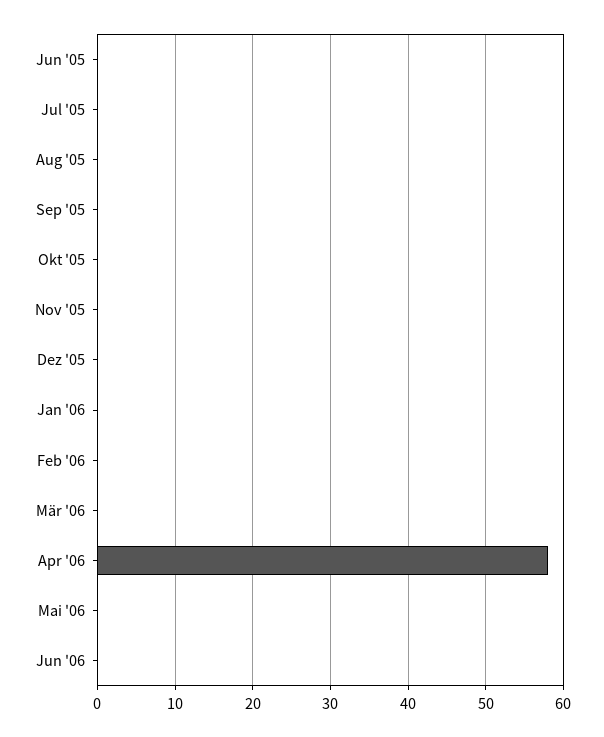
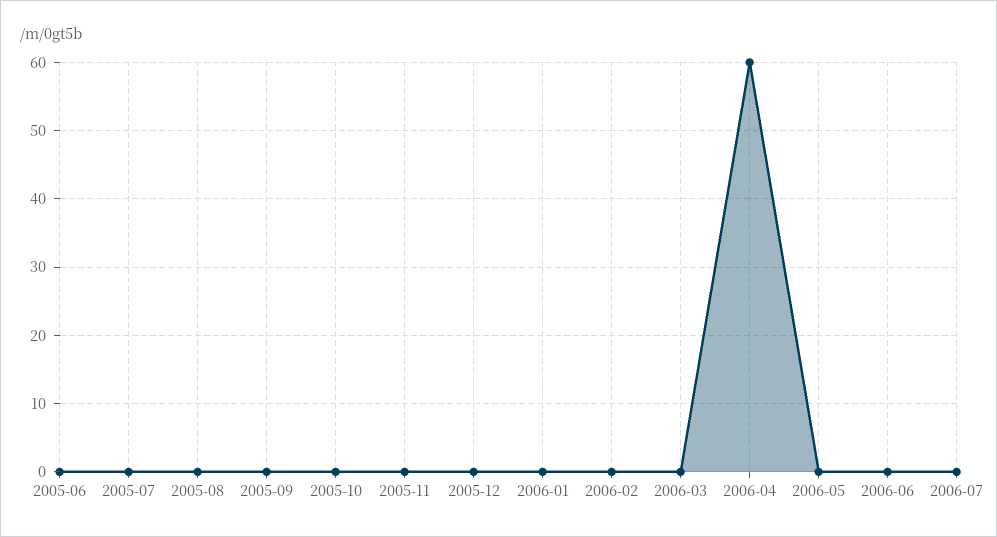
Apr '06: 58 -> 60
2006-07: none -> 0

